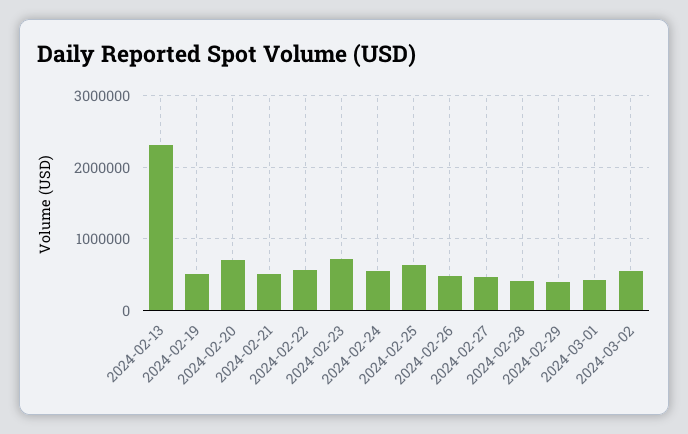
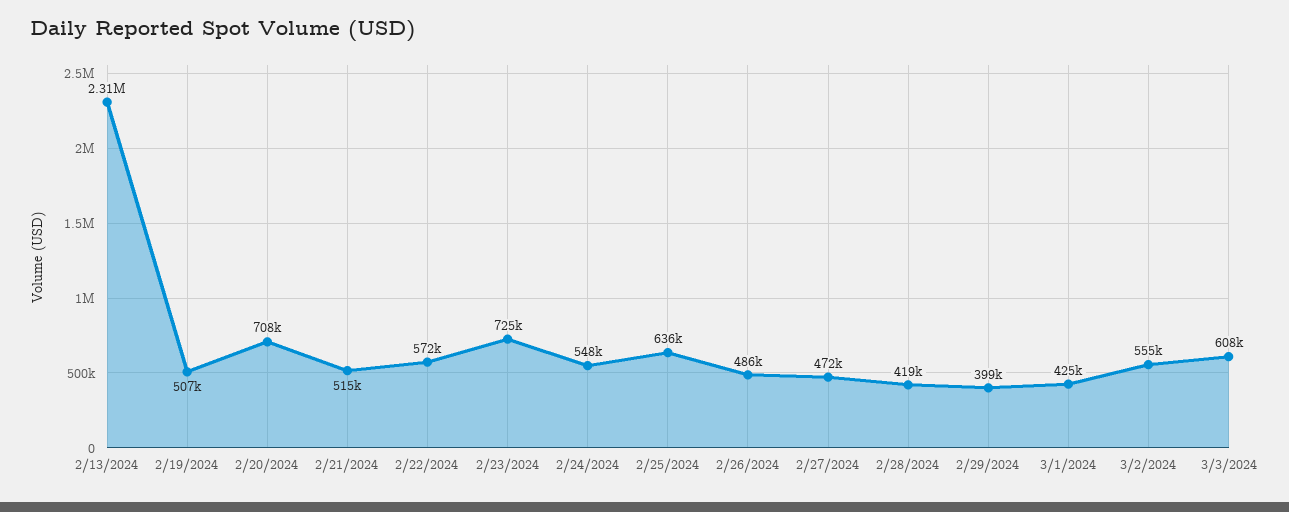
3/3/2024: none -> 608000

